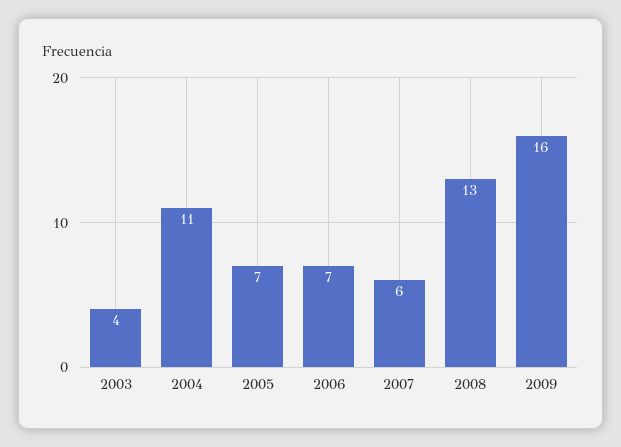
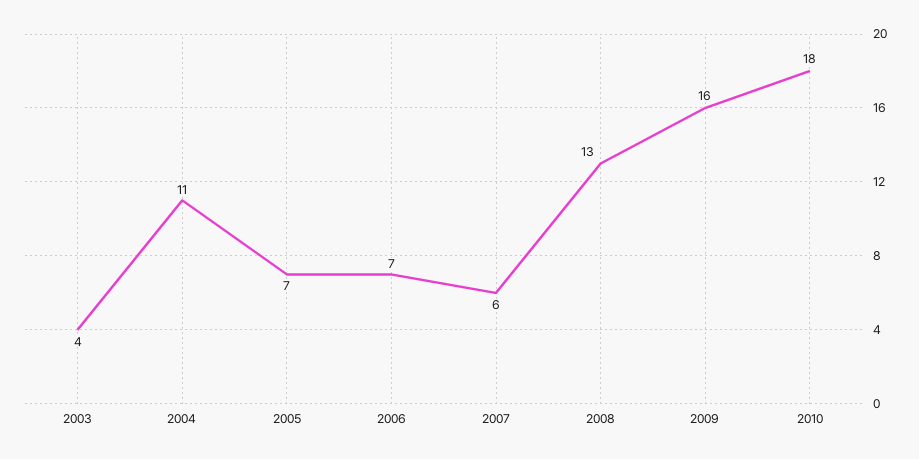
2010: none -> 18

